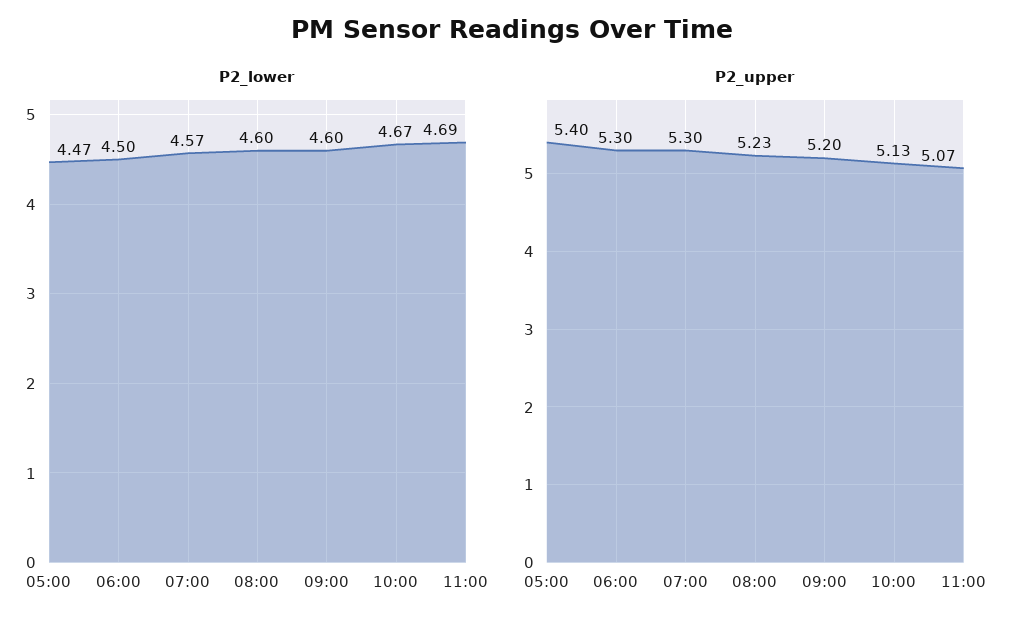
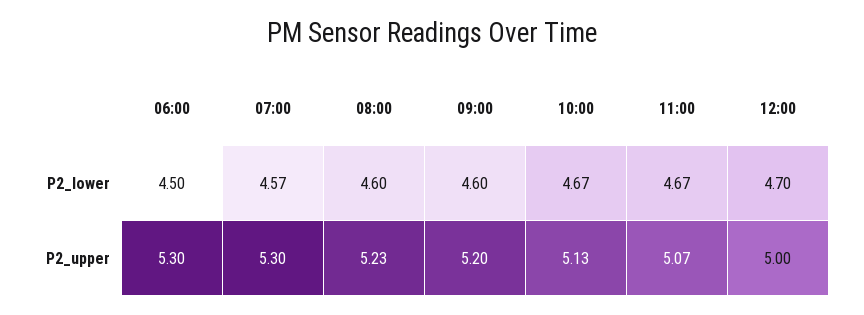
P2_lower, 05:00: 4.47 -> none
P2_lower, 11:00: 4.69 -> 4.67
P2_upper, 05:00: 5.4 -> none
P2_lower, 12:00: none -> 4.7
P2_upper, 12:00: none -> 5

